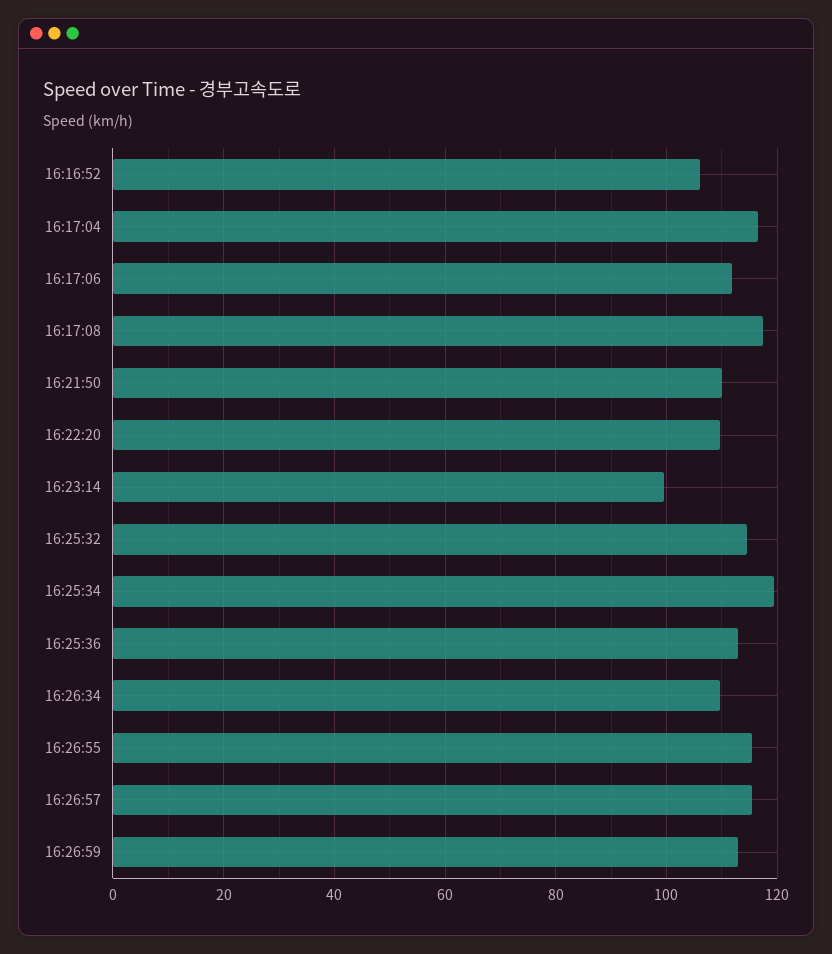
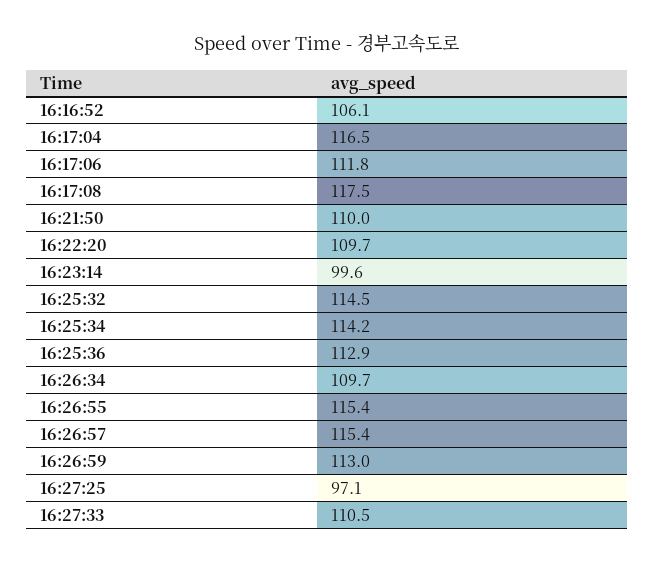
16:25:34: 120 -> 114.2
16:27:25: none -> 97.1
16:27:33: none -> 110.5

